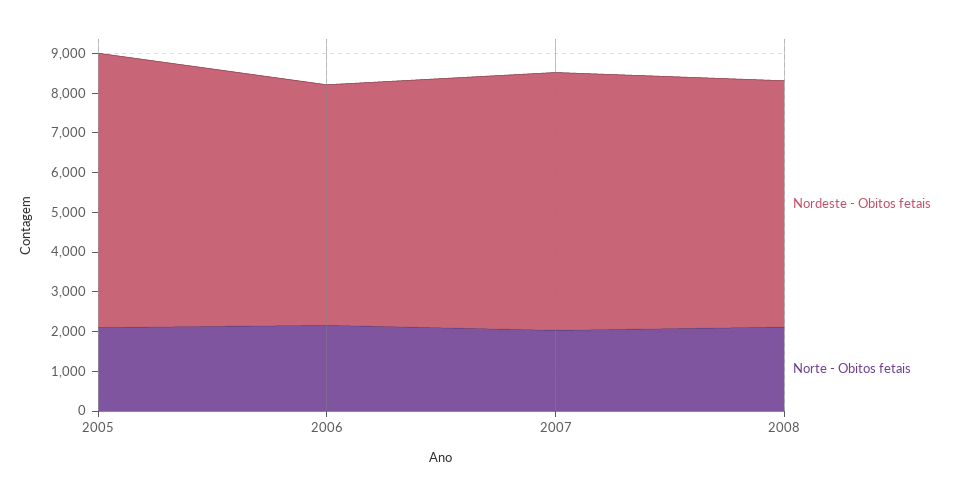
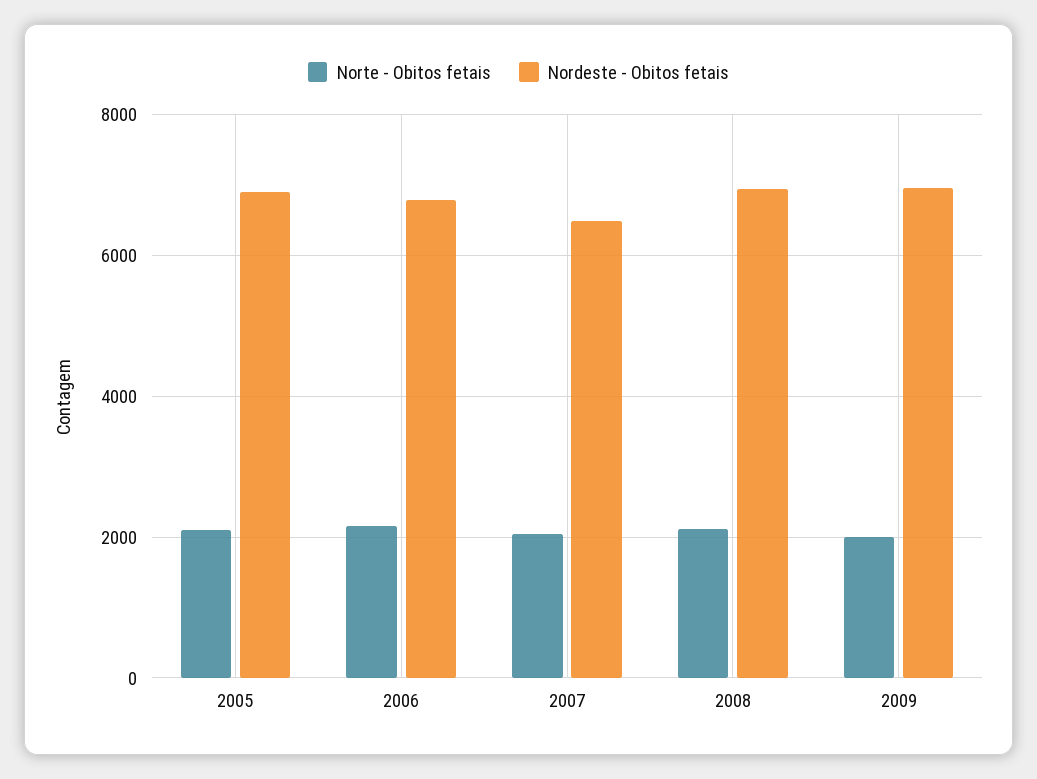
Nordeste - Obitos fetais, 2006: 6000 -> 6800
Nordeste - Obitos fetais, 2008: 6250 -> 7000
Norte - Obitos fetais, 2009: none -> 2000
Nordeste - Obitos fetais, 2009: none -> 7000

